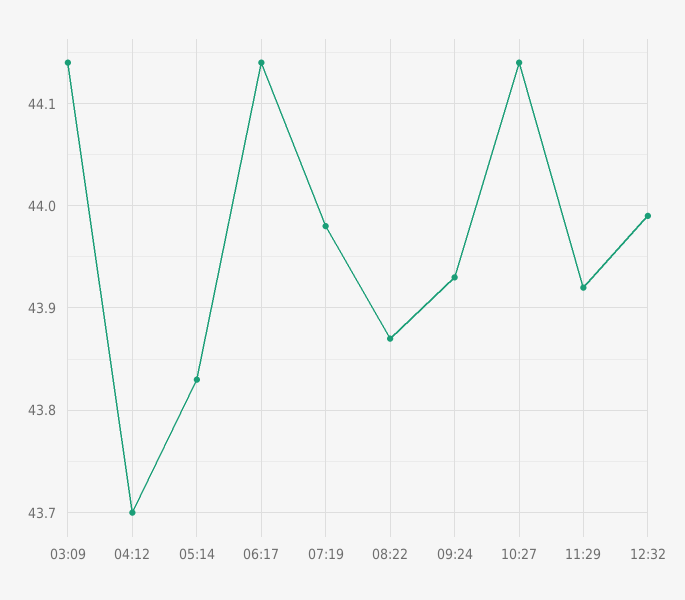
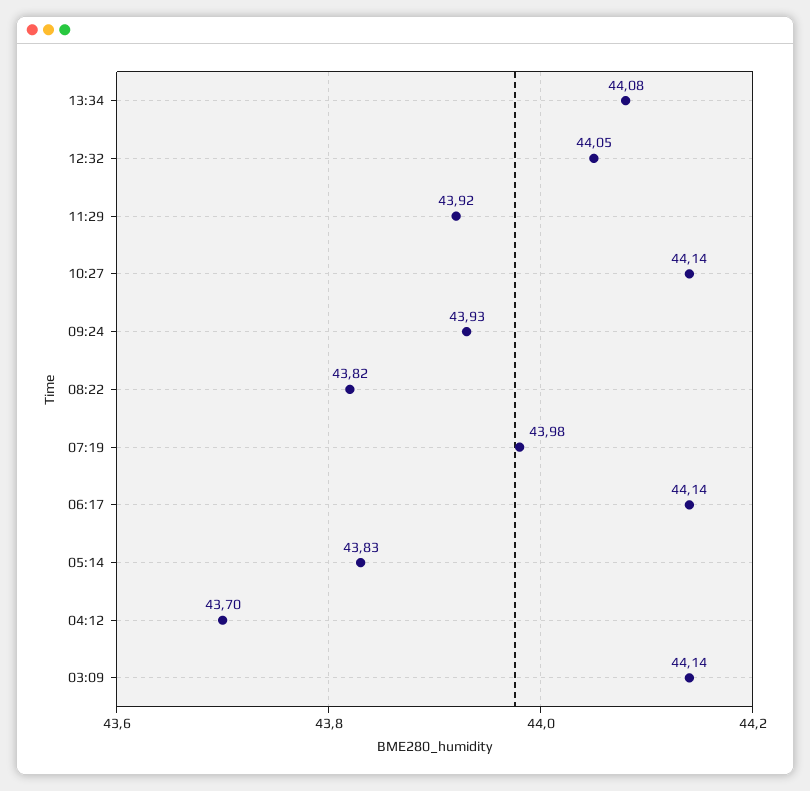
08:22: 43.87 -> 43.82
12:32: 43.99 -> 44.05
13:34: none -> 44.08

